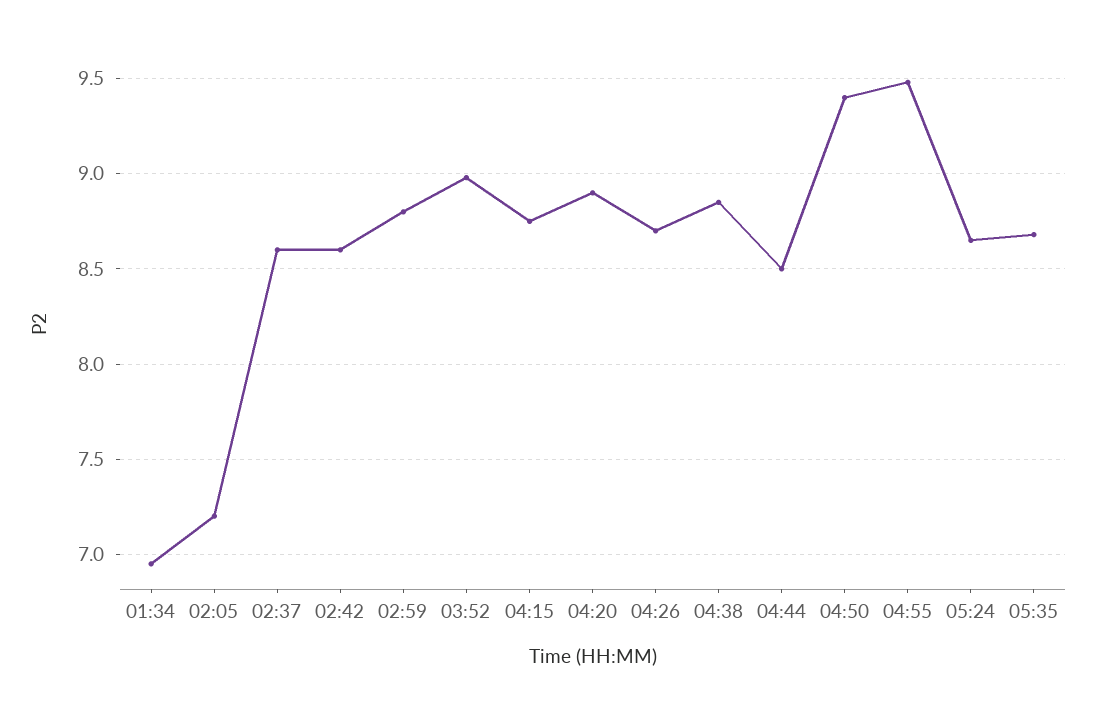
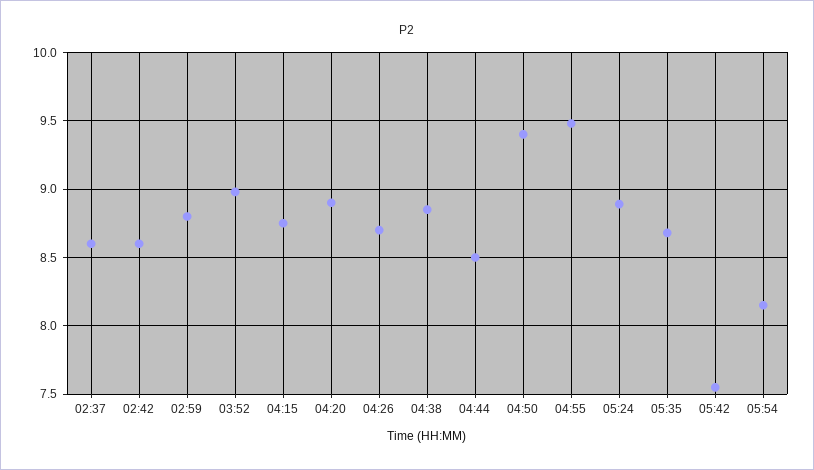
01:34: 6.95 -> none
02:05: 7.2 -> none
05:24: 8.65 -> 8.9
05:42: none -> 7.55
05:54: none -> 8.15

